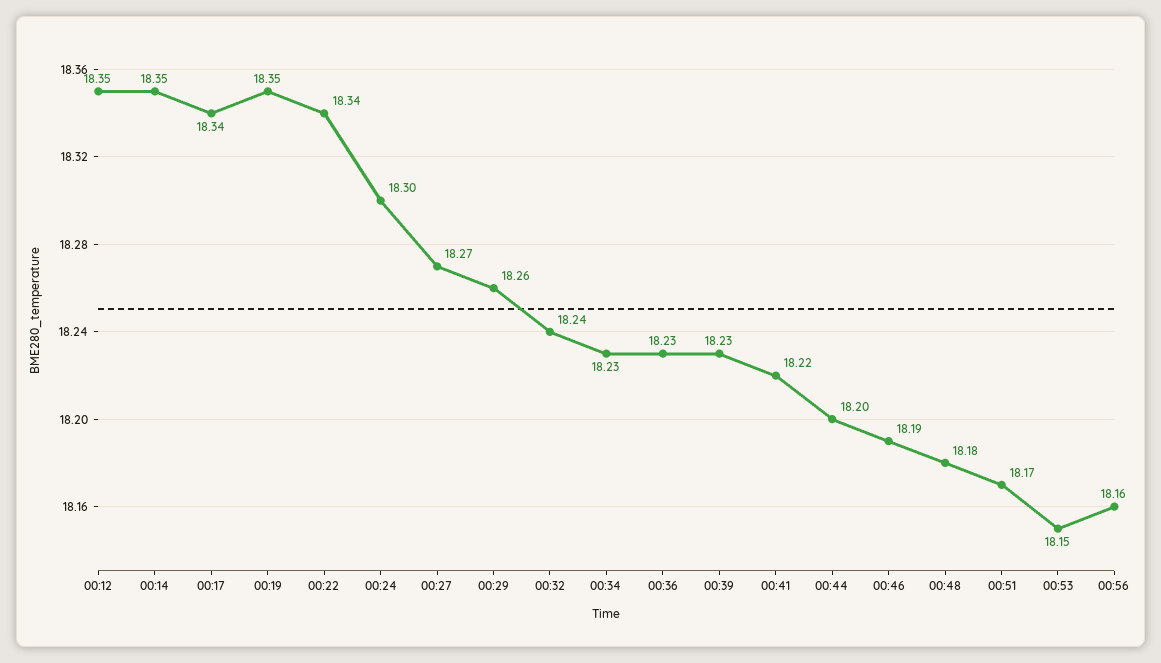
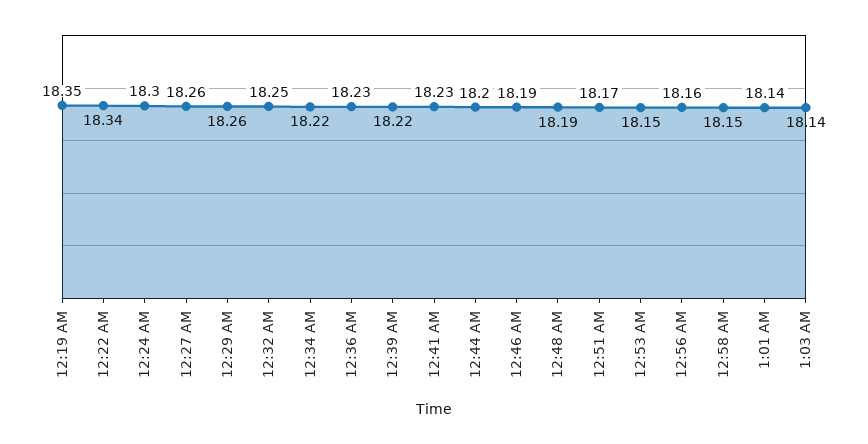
00:12: 18.35 -> none
00:14: 18.35 -> none
00:17: 18.34 -> none
00:27: 18.27 -> 18.26
00:32: 18.24 -> 18.25
00:34: 18.23 -> 18.22
00:39: 18.23 -> 18.22
00:41: 18.22 -> 18.23
00:48: 18.18 -> 18.19
12:58 AM: none -> 18.15
1:01 AM: none -> 18.14
1:03 AM: none -> 18.14

